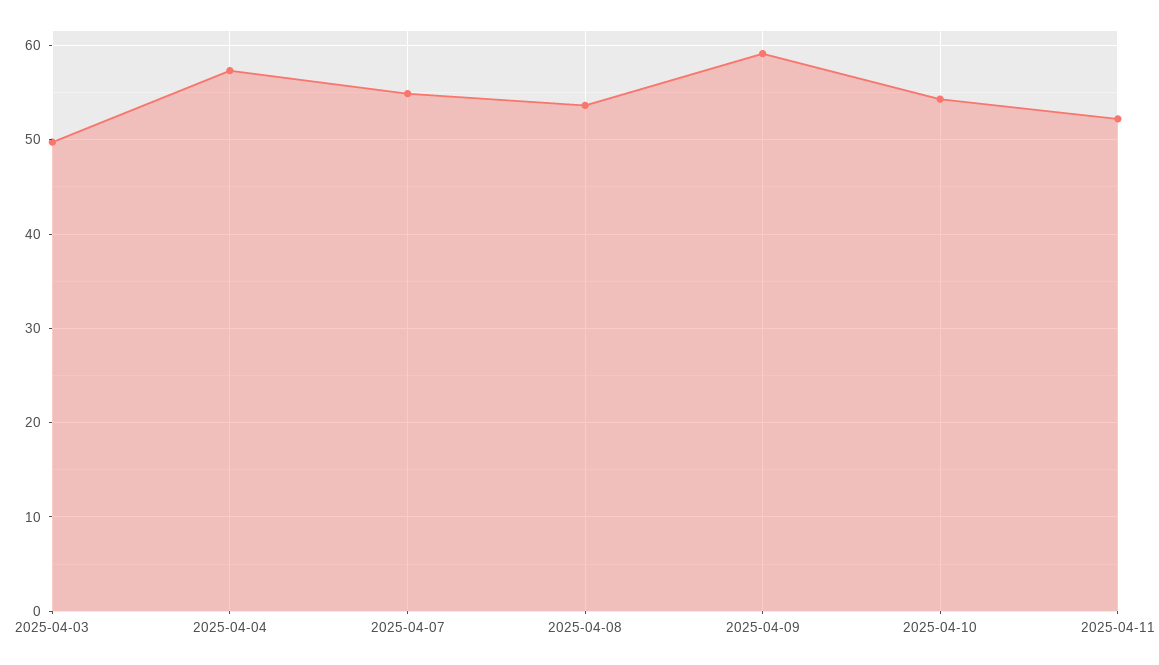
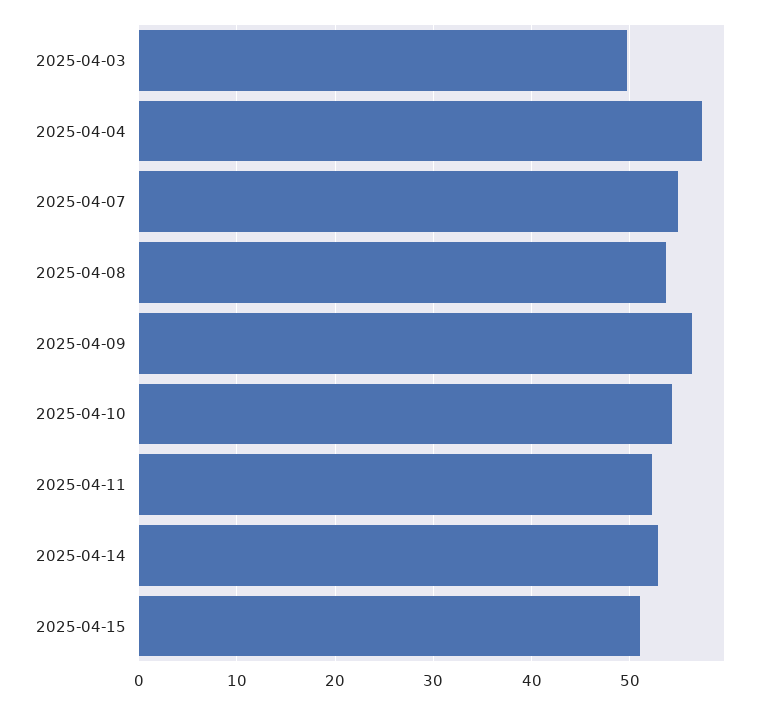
2025-04-09: 59 -> 56
2025-04-14: none -> 53
2025-04-15: none -> 51

